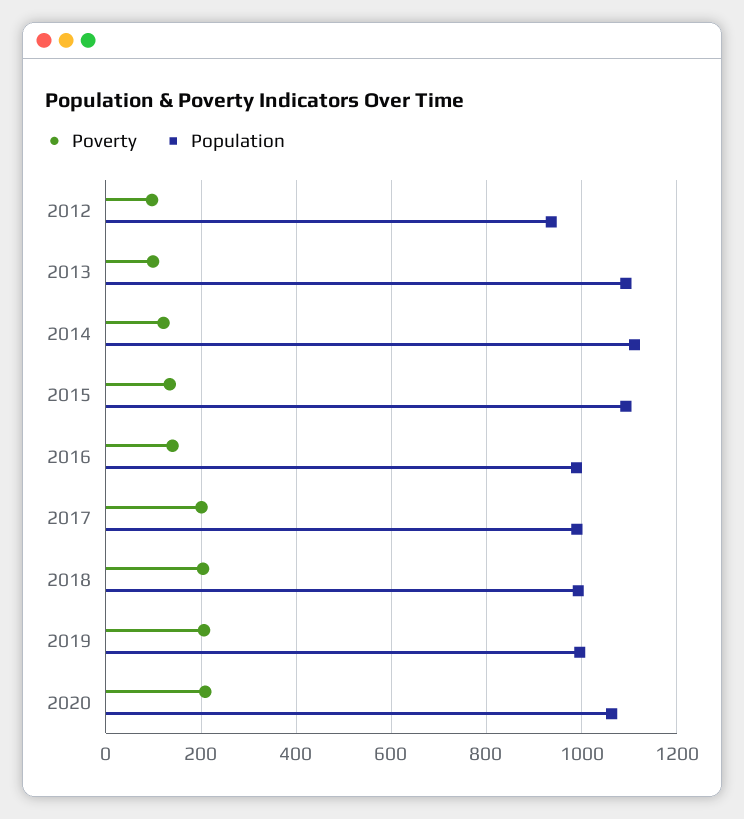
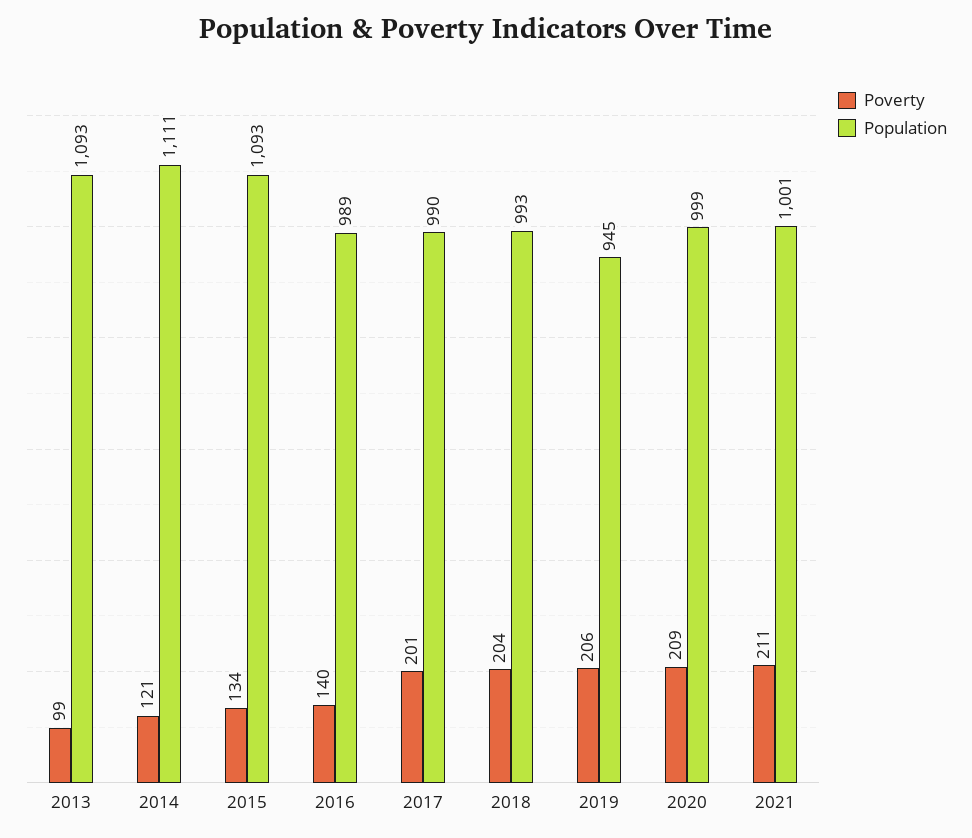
Poverty, 2012: 100 -> none
Population, 2012: 940 -> none
Population, 2019: 1000 -> 945
Population, 2020: 1060 -> 999
Poverty, 2021: none -> 211
Population, 2021: none -> 1001

